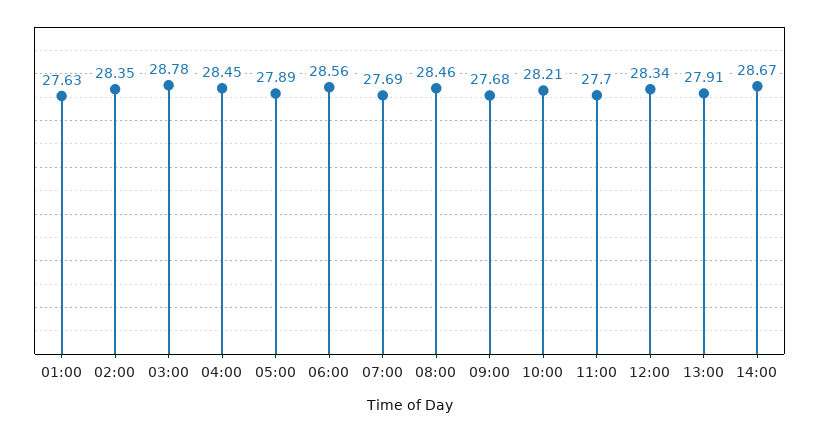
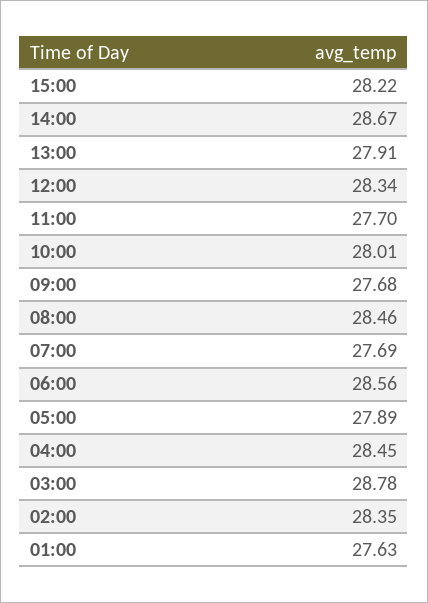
10:00: 28.21 -> 28.01
15:00: none -> 28.22

